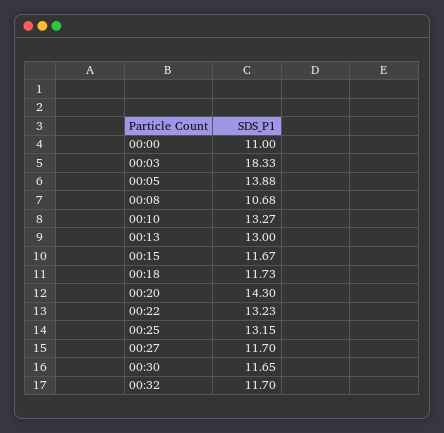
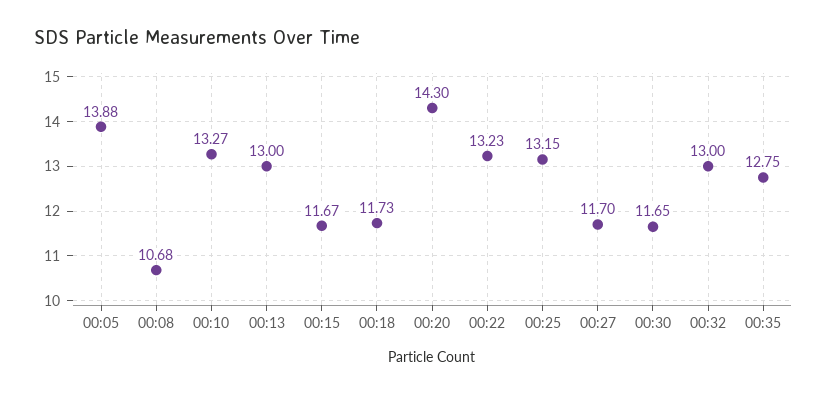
00:00: 11 -> none
00:03: 18.33 -> none
00:32: 11.7 -> 13
00:35: none -> 12.75

